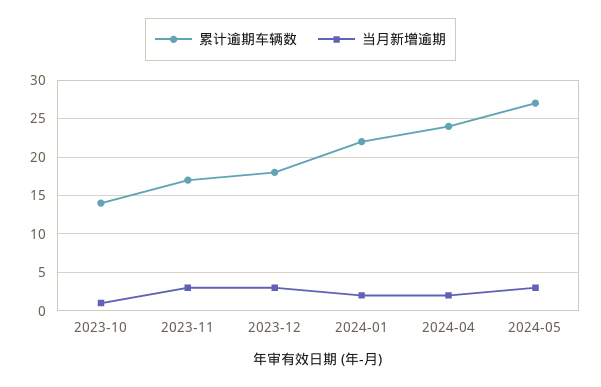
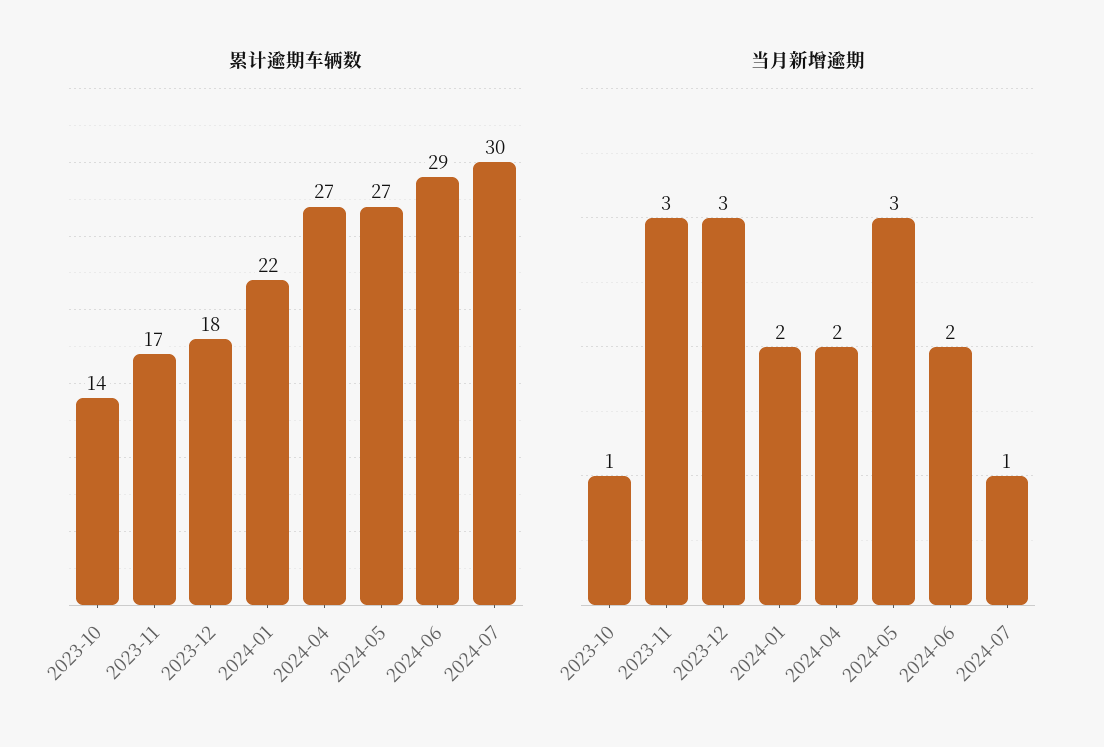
累计逾期车辆数, 2024-04: 24 -> 27
累计逾期车辆数, 2024-06: none -> 29
累计逾期车辆数, 2024-07: none -> 30
当月新增逾期, 2024-06: none -> 2
当月新增逾期, 2024-07: none -> 1

